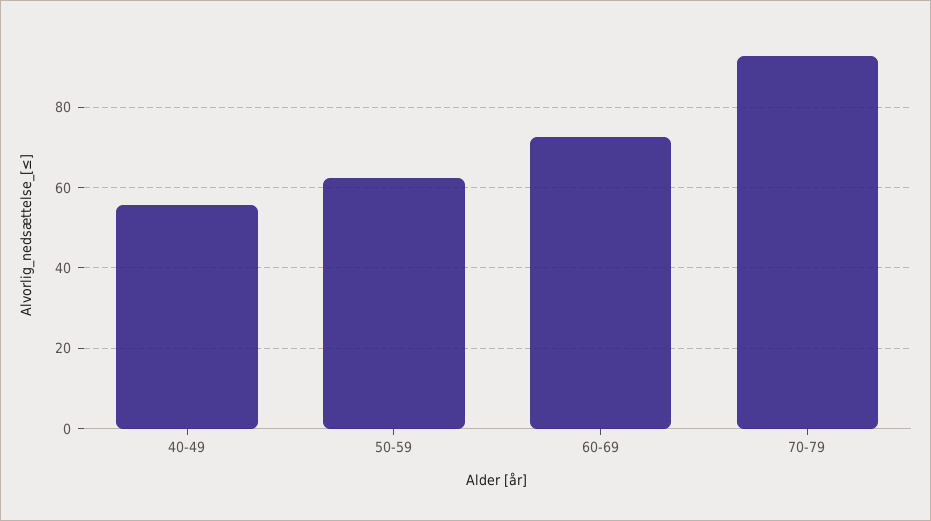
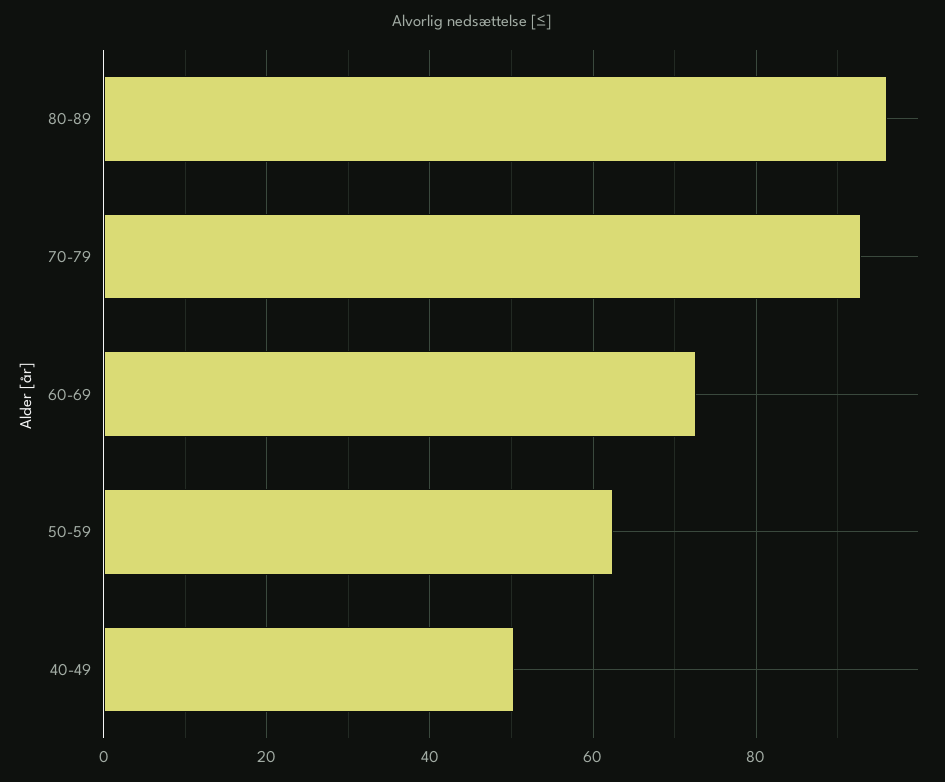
40-49: 56 -> 50
80-89: none -> 96

